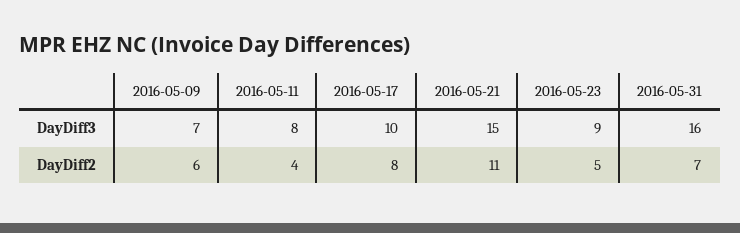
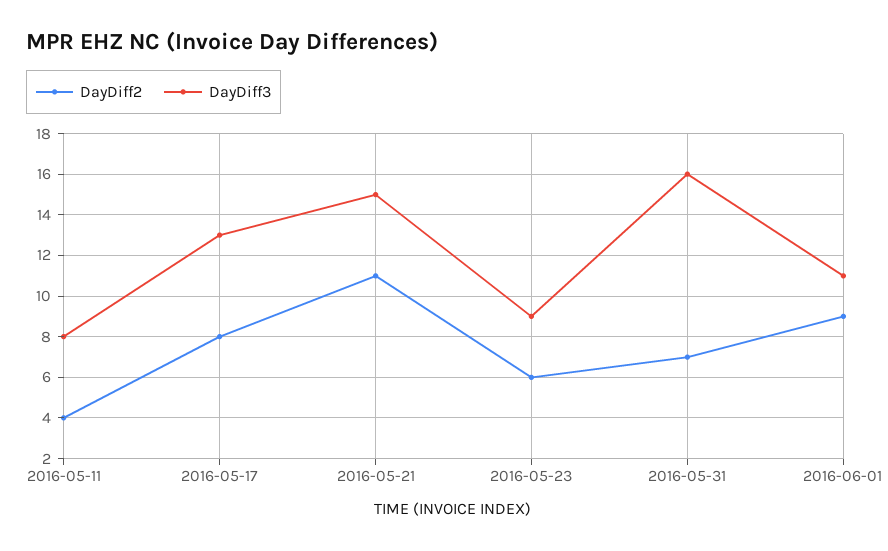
DayDiff3, 2016-05-09: 7 -> none
DayDiff3, 2016-05-17: 10 -> 13
DayDiff2, 2016-05-09: 6 -> none
DayDiff2, 2016-05-23: 5 -> 6
DayDiff2, 2016-06-01: none -> 9
DayDiff3, 2016-06-01: none -> 11

